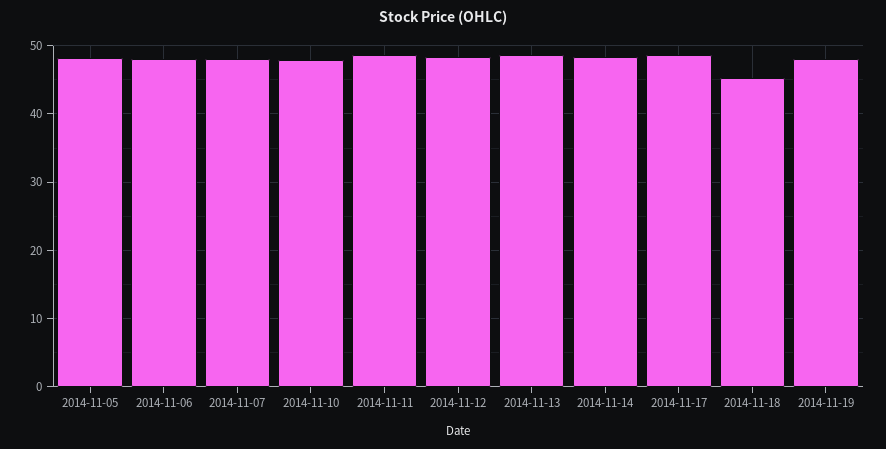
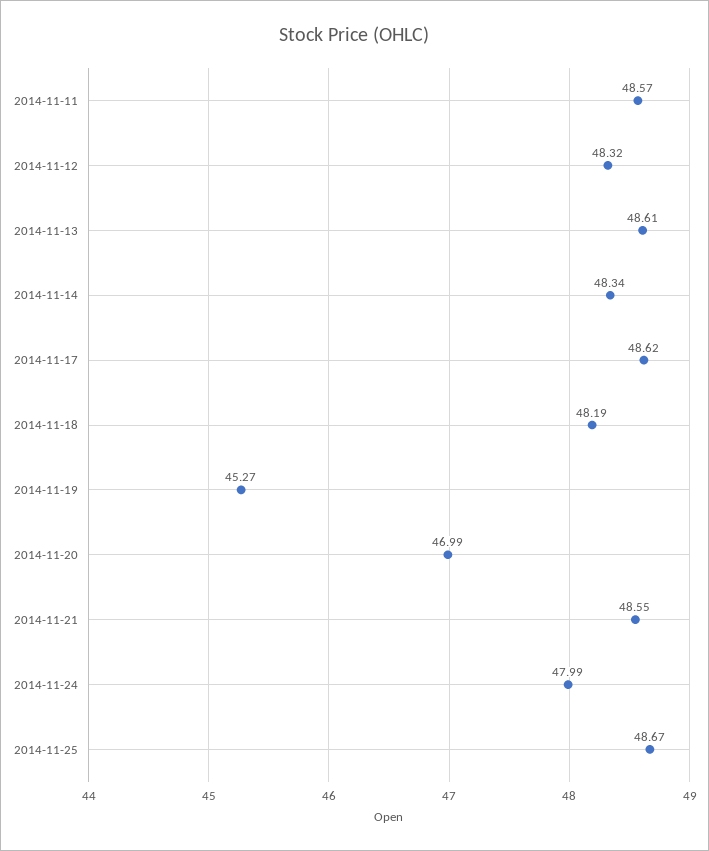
2014-11-05: 48 -> none
2014-11-06: 48 -> none
2014-11-07: 48 -> none
2014-11-10: 48 -> none
2014-11-18: 45 -> 48.19
2014-11-19: 48 -> 45.27
2014-11-20: none -> 46.99
2014-11-21: none -> 48.55
2014-11-24: none -> 47.99
2014-11-25: none -> 48.67

